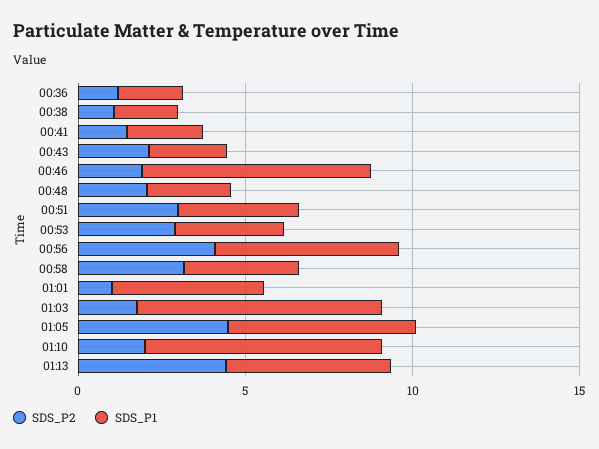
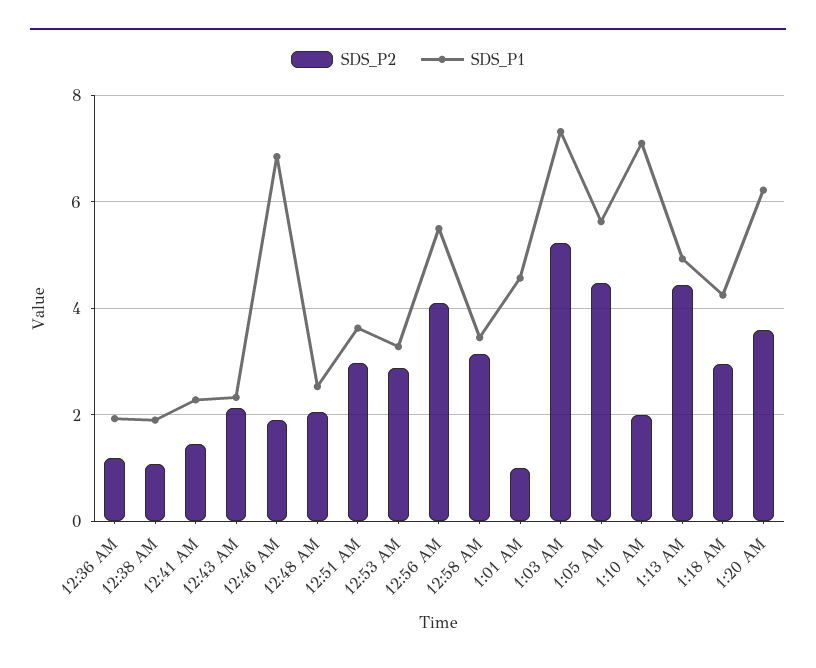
SDS_P2, 01:03: 2 -> 5.2
SDS_P2, 1:18 AM: none -> 3
SDS_P1, 1:18 AM: none -> 4.2
SDS_P2, 1:20 AM: none -> 3.6
SDS_P1, 1:20 AM: none -> 6.2

